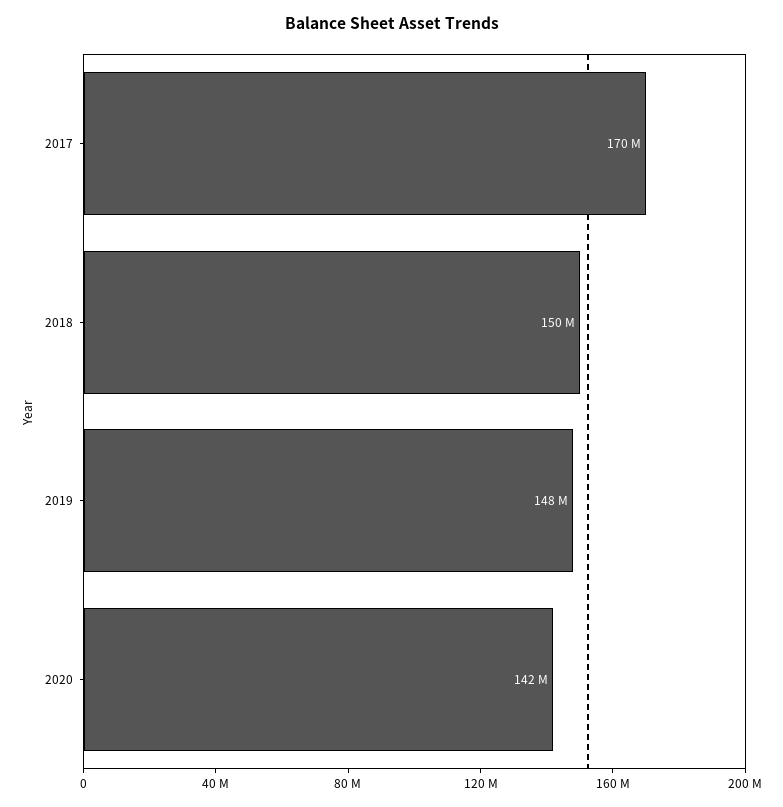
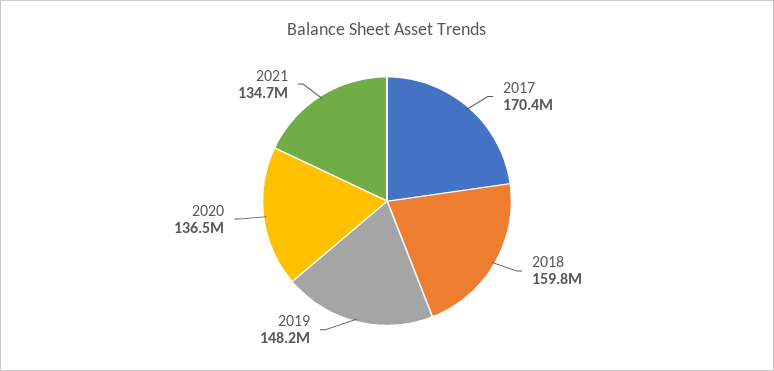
2018: 150000000 -> 159800000
2020: 142000000 -> 136500000
2021: none -> 134700000

